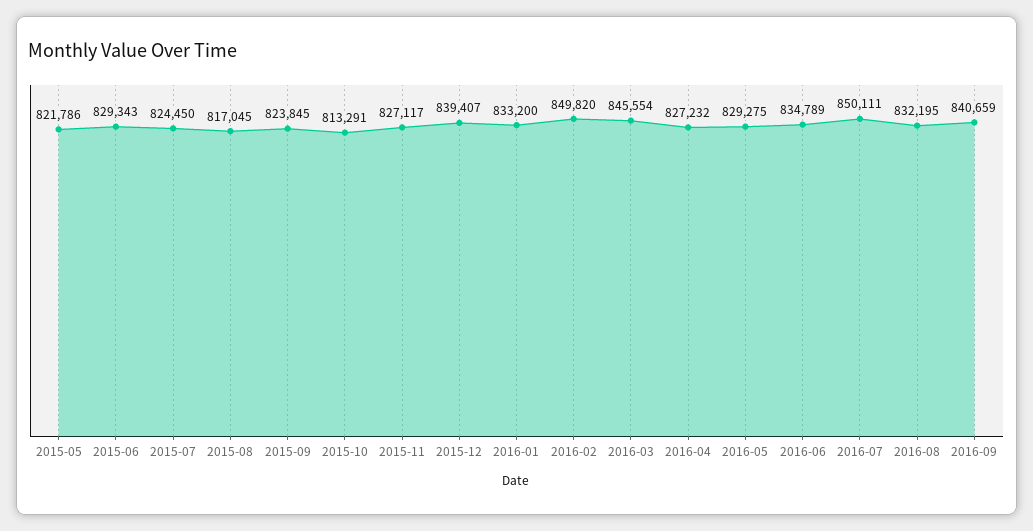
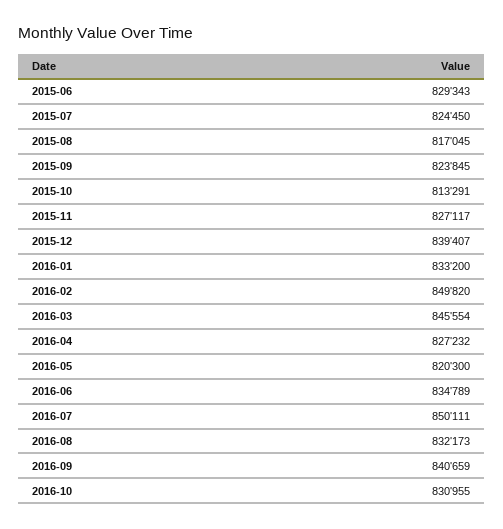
2015-05: 821786 -> none
2016-05: 829275 -> 820300
2016-08: 832195 -> 832173
2016-10: none -> 830955

